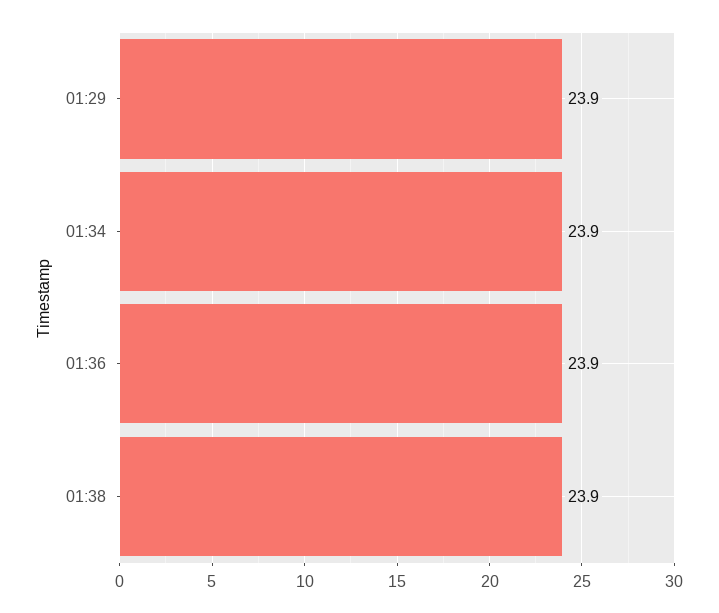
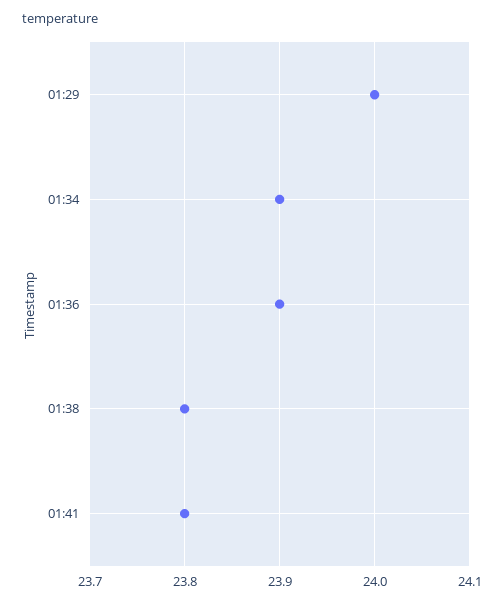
01:29: 23.9 -> 24
01:38: 23.9 -> 23.8
01:41: none -> 23.8

